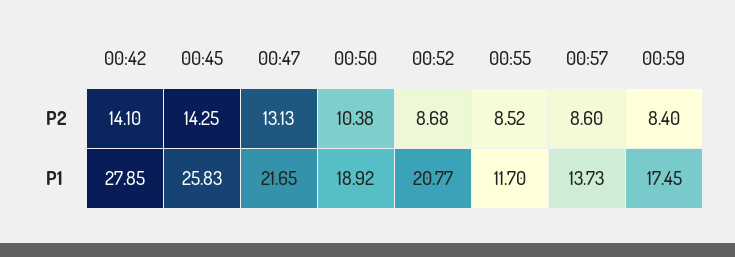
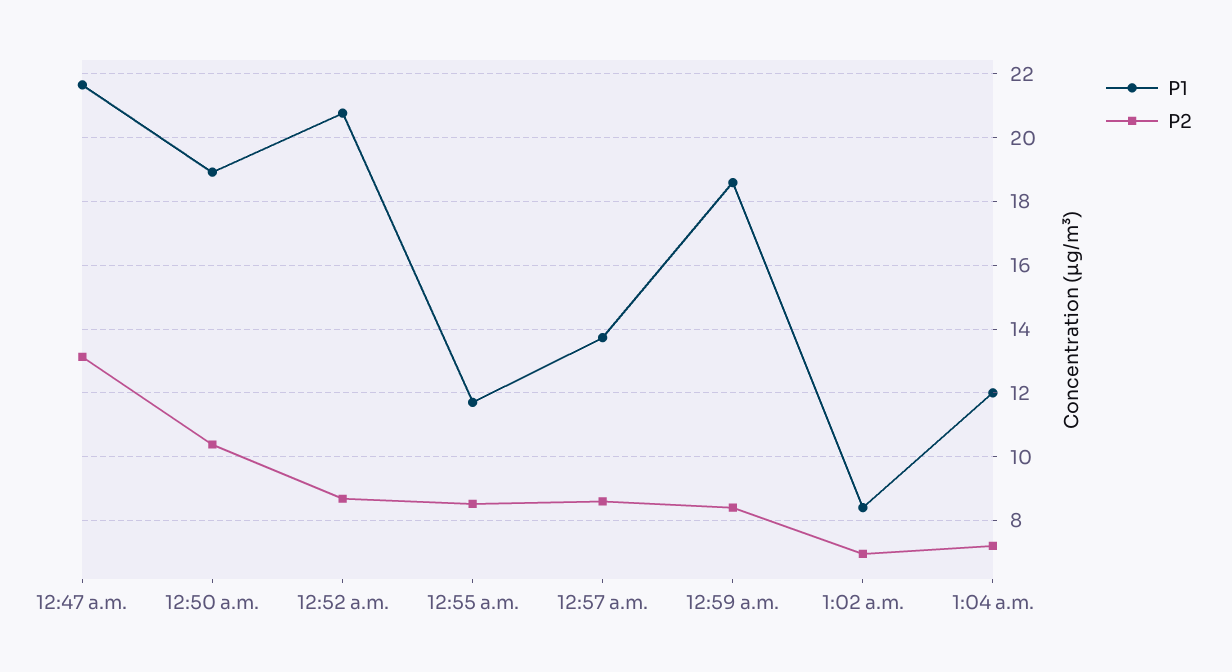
P2, 00:42: 14.1 -> none
P2, 00:45: 14.25 -> none
P1, 00:42: 27.85 -> none
P1, 00:45: 25.83 -> none
P1, 00:59: 17.45 -> 18.6
P1, 1:02 a.m.: none -> 8.4
P2, 1:02 a.m.: none -> 7
P1, 1:04 a.m.: none -> 12
P2, 1:04 a.m.: none -> 7.2

